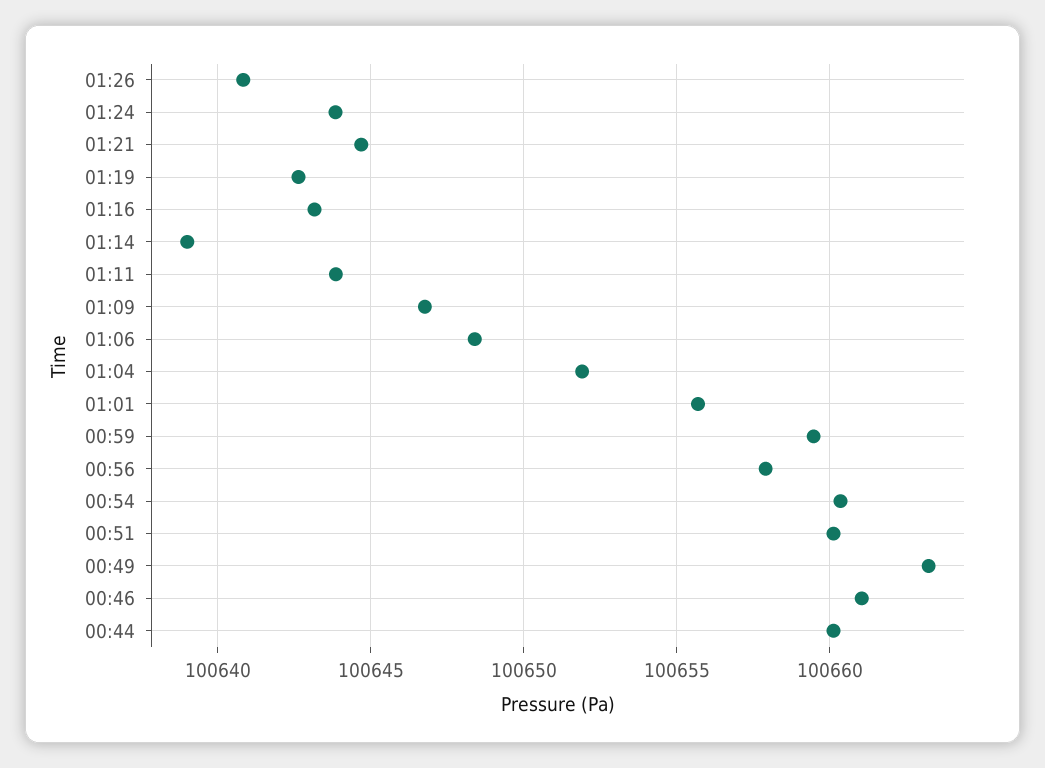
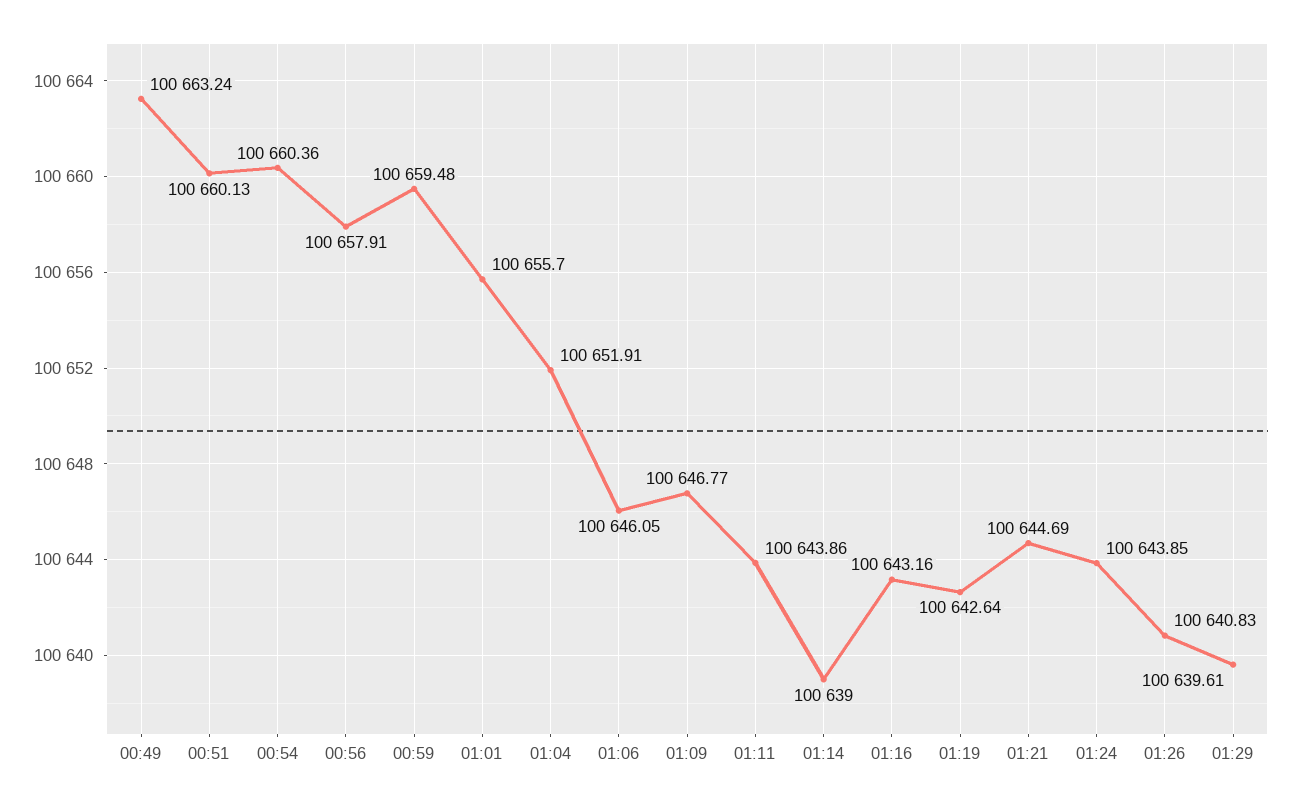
01:06: 100648.5 -> 100646.05
00:46: 100661 -> none
00:44: 100660 -> none
01:29: none -> 100639.61

